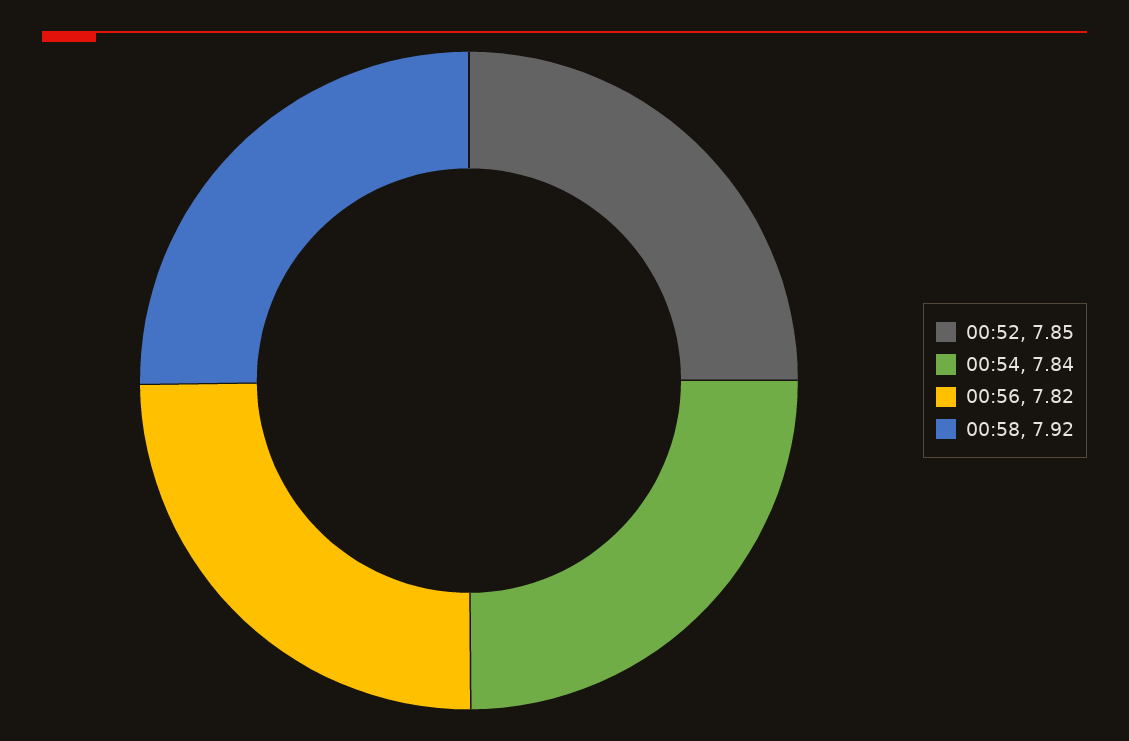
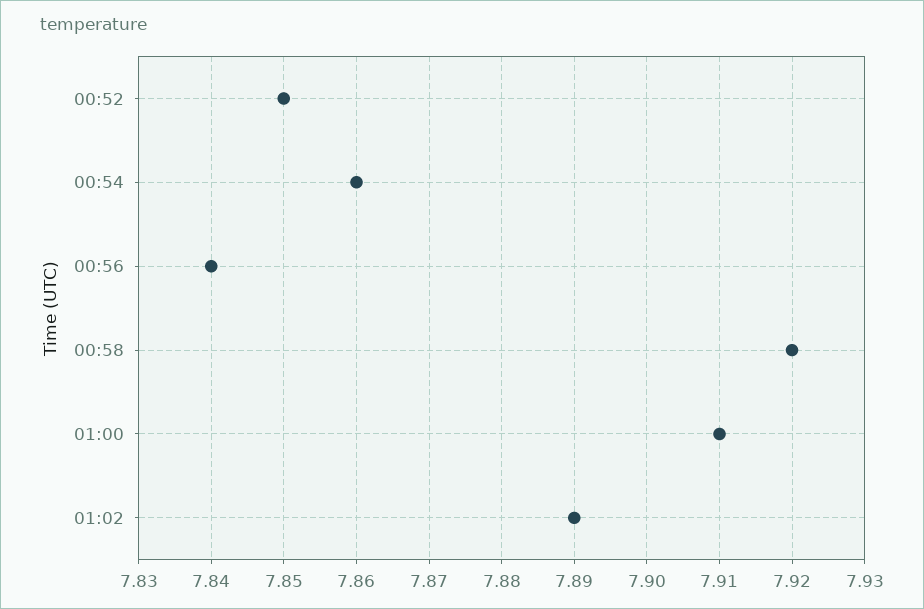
00:54: 7.84 -> 7.86
00:56: 7.82 -> 7.84
01:00: none -> 7.91
01:02: none -> 7.89

